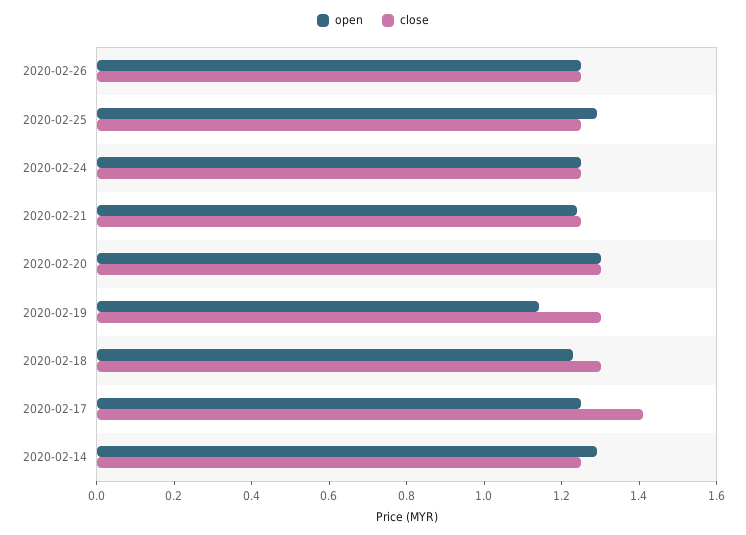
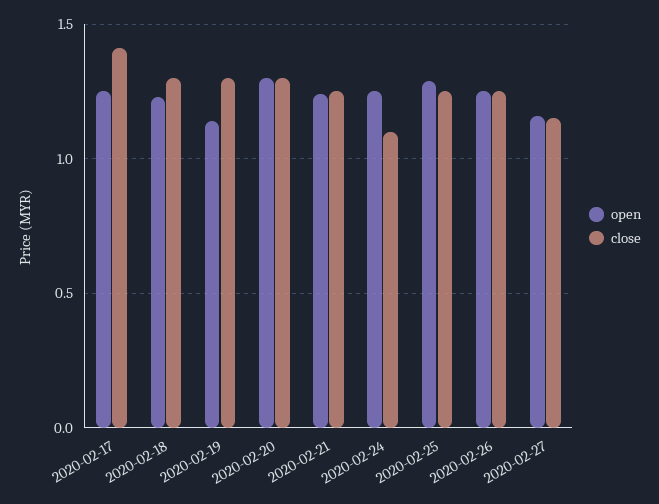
close, 2020-02-24: 1.25 -> 1.1
open, 2020-02-14: 1.3 -> none
close, 2020-02-14: 1.25 -> none
open, 2020-02-27: none -> 1.15
close, 2020-02-27: none -> 1.15

